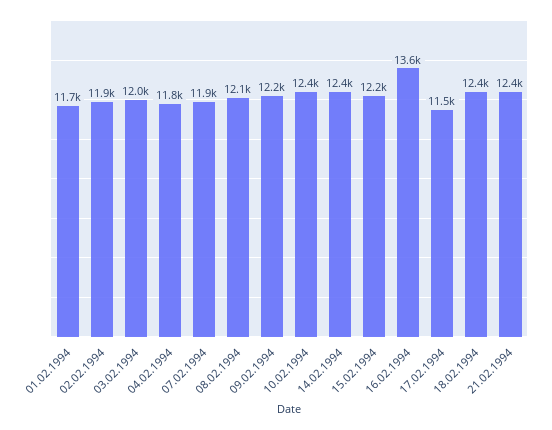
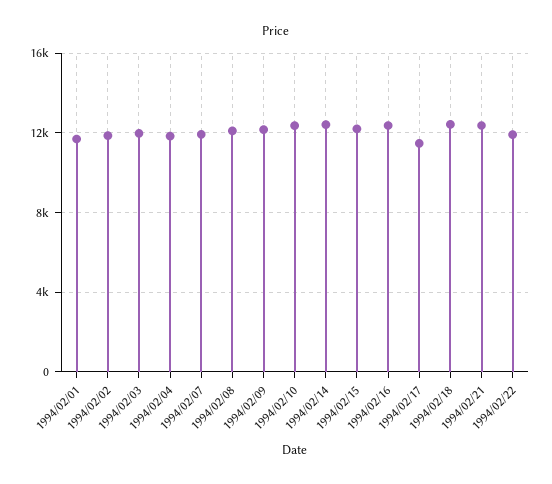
16.02.1994: 13600 -> 12500
1994/02/22: none -> 12000

